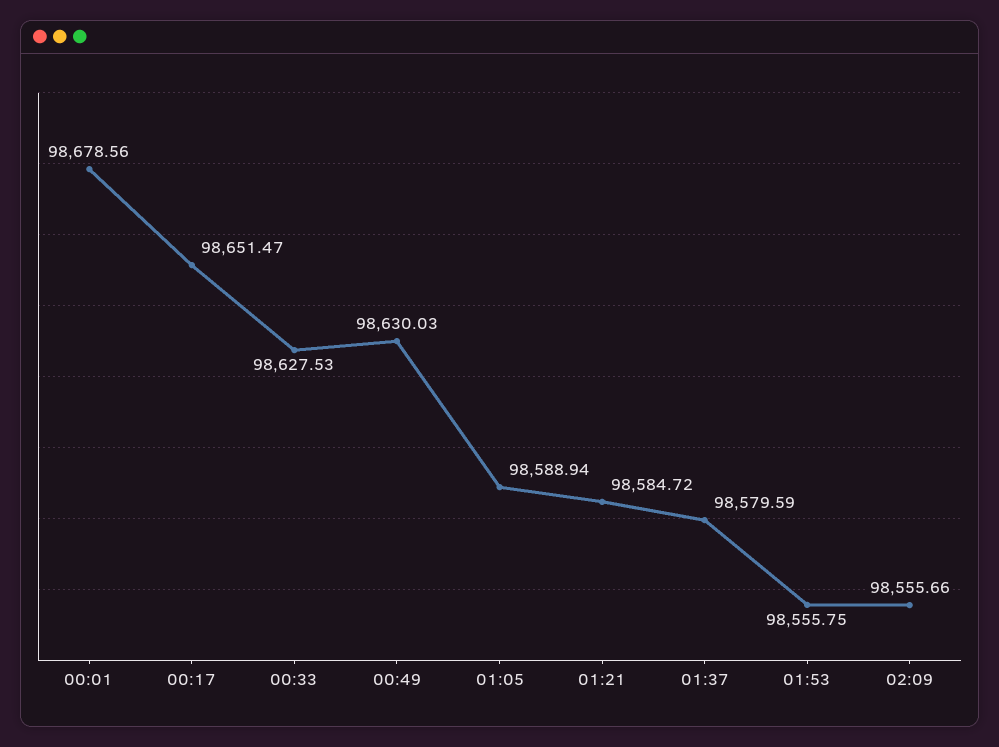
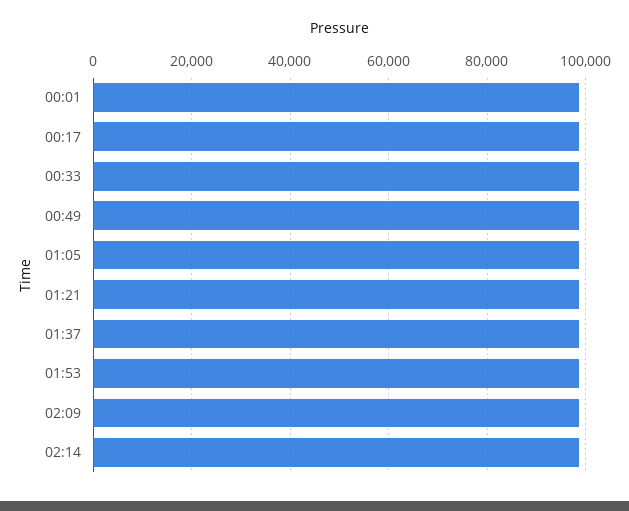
02:14: none -> 98000

